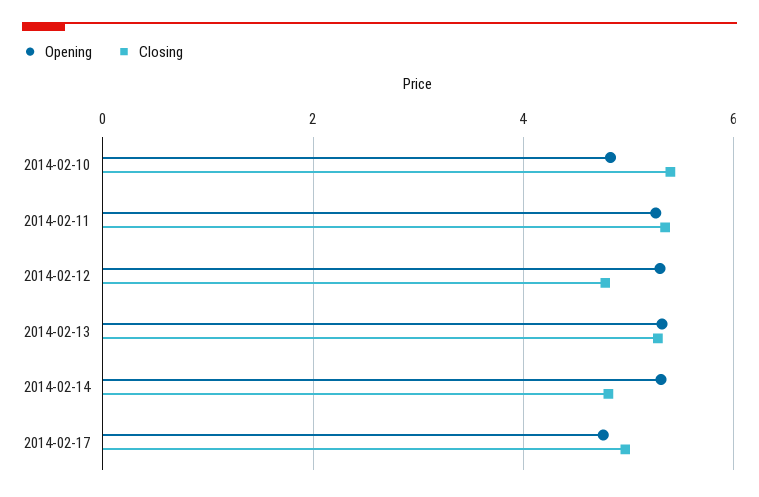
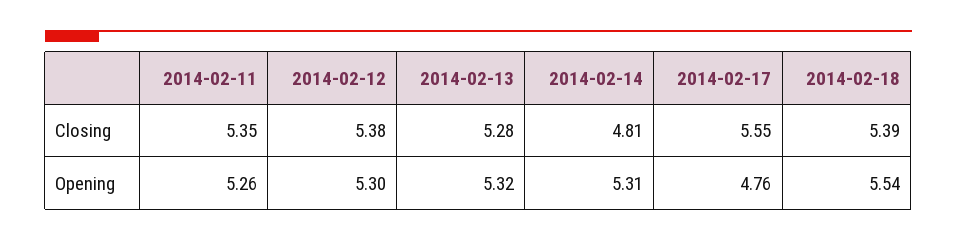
Opening, 2014-02-10: 4.8 -> none
Closing, 2014-02-10: 5.4 -> none
Closing, 2014-02-12: 4.8 -> 5.38
Closing, 2014-02-17: 5 -> 5.55
Closing, 2014-02-18: none -> 5.39
Opening, 2014-02-18: none -> 5.54

